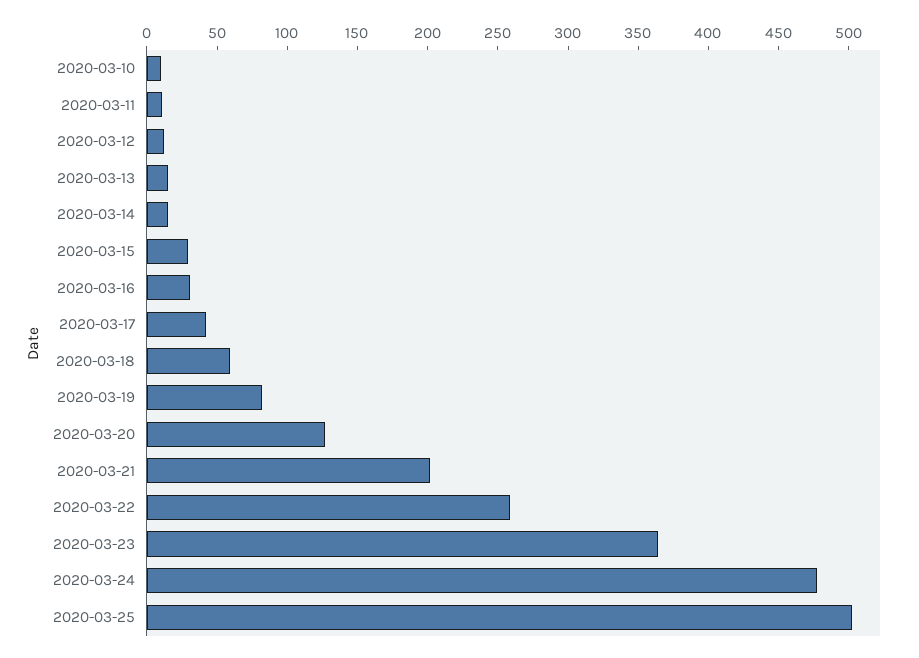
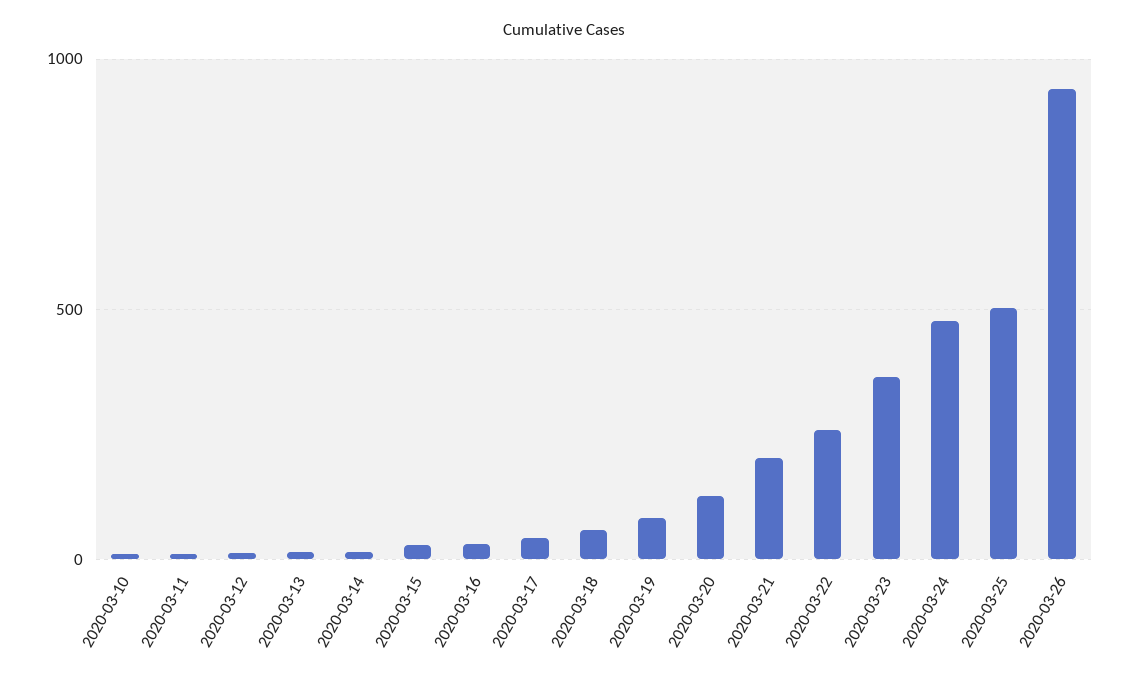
2020-03-26: none -> 950

